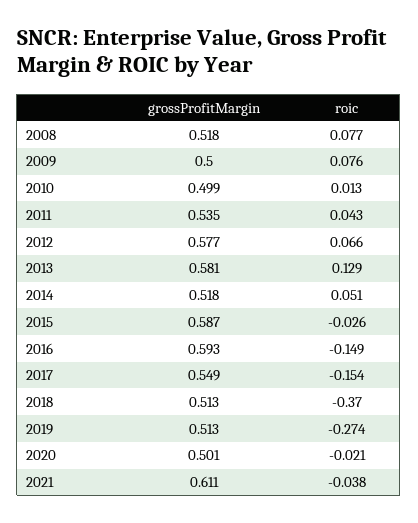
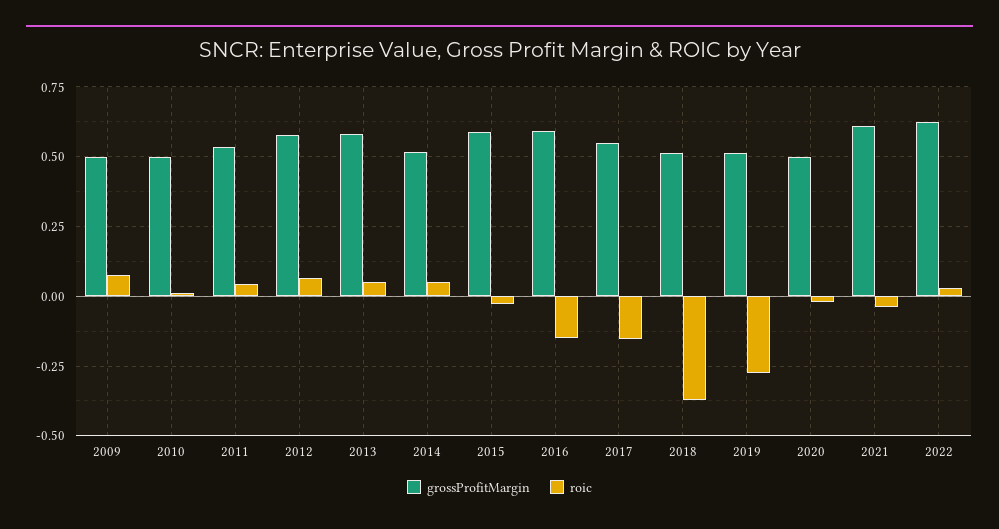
grossProfitMargin, 2008: 0.518 -> none
roic, 2008: 0.077 -> none
roic, 2013: 0.129 -> 0.05
grossProfitMargin, 2022: none -> 0.625
roic, 2022: none -> 0.025

